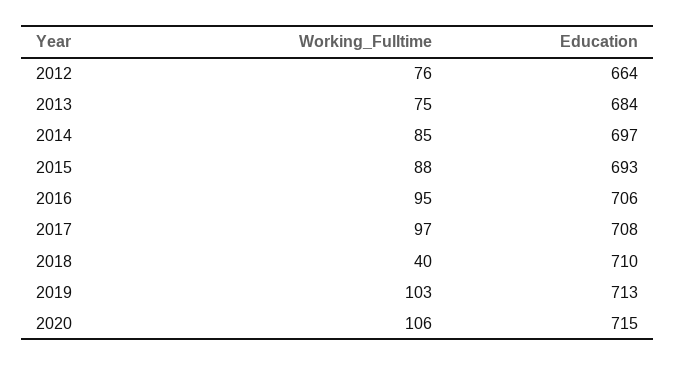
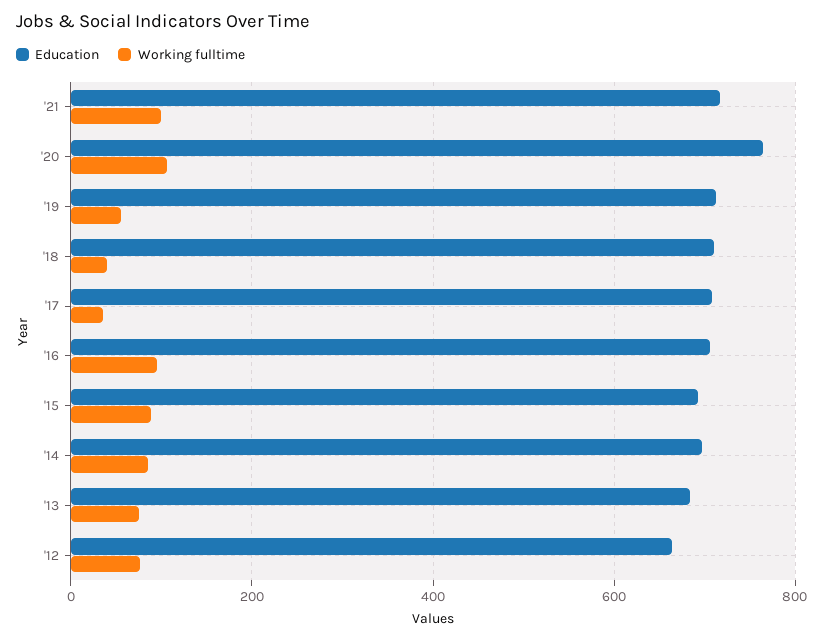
Working_Fulltime, 2017: 97 -> 40
Working_Fulltime, 2019: 103 -> 60
Education, 2020: 715 -> 760
Education, '21: none -> 720
Working_Fulltime, '21: none -> 100

